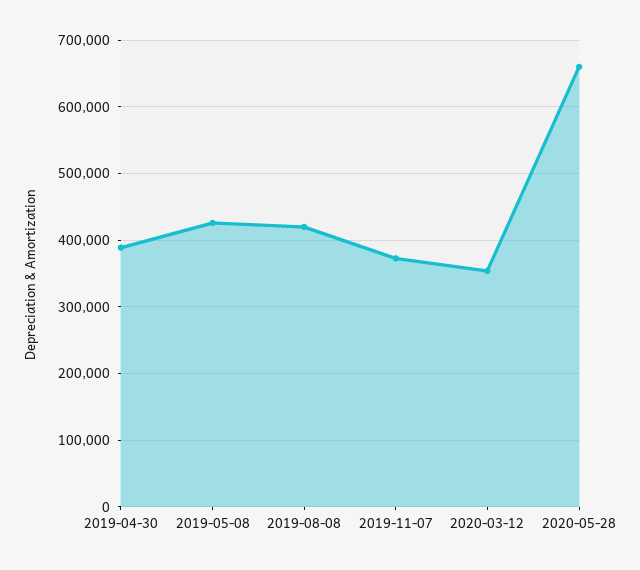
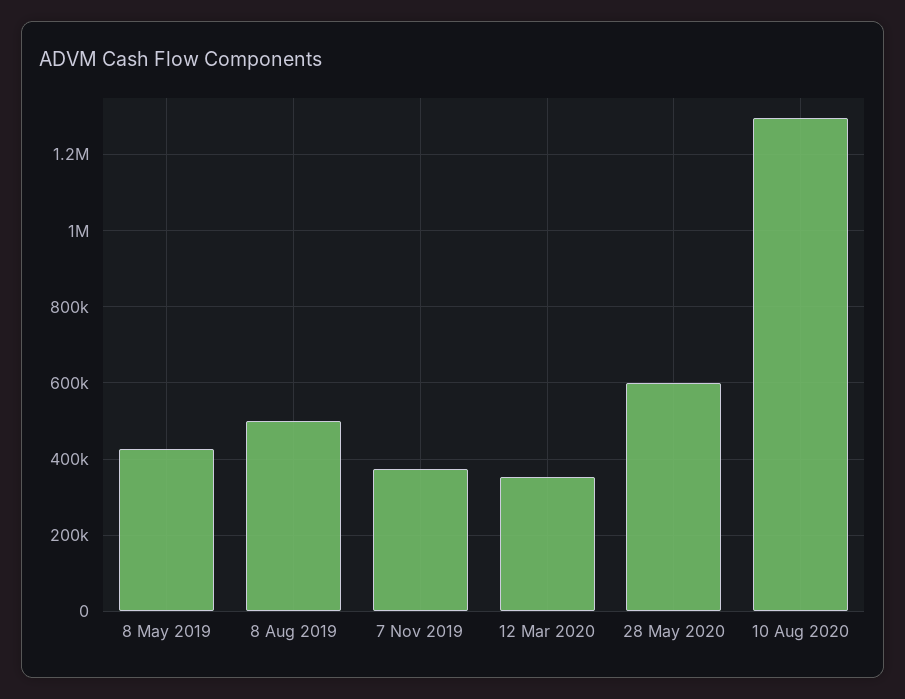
2019-04-30: 390000 -> none
2019-08-08: 420000 -> 500000
2020-05-28: 660000 -> 600000
10 Aug 2020: none -> 1300000

